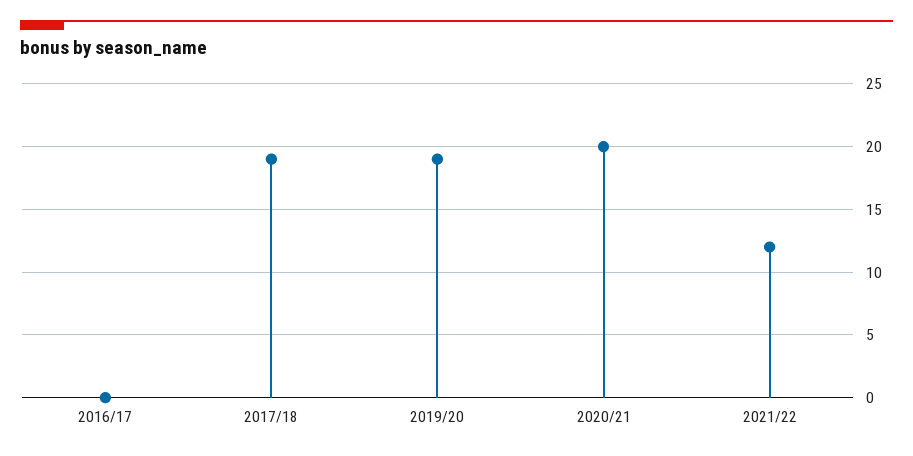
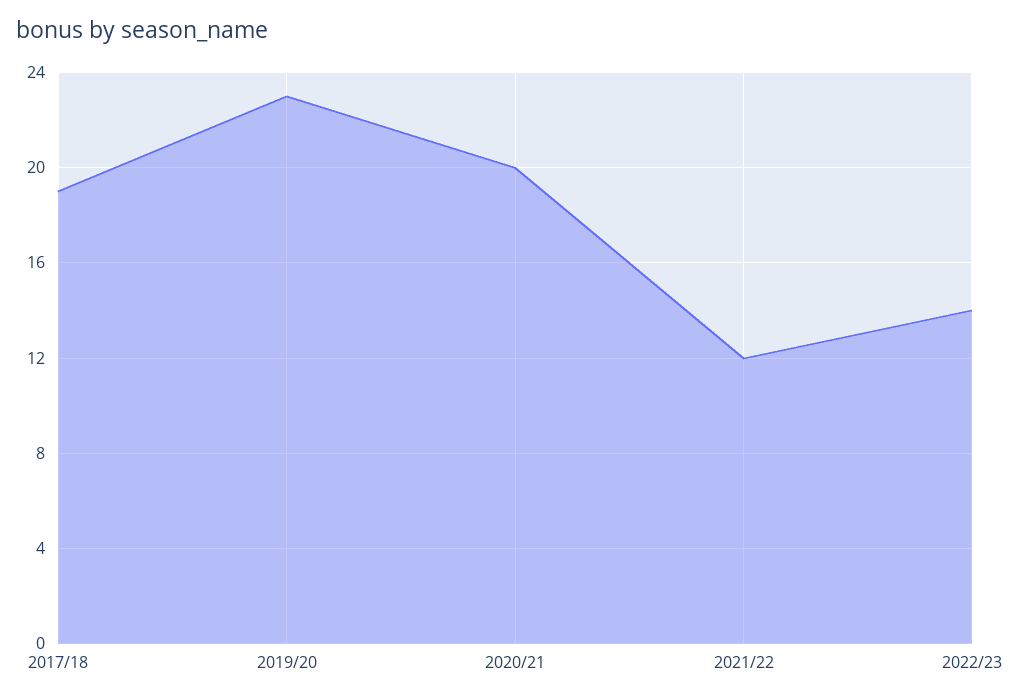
2016/17: 0 -> none
2019/20: 19 -> 23
2022/23: none -> 14

